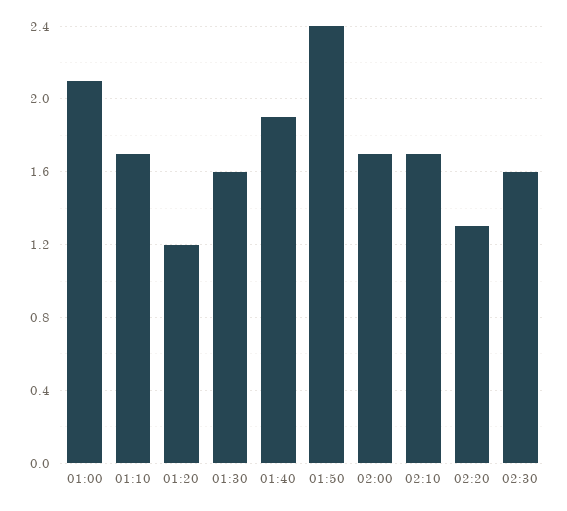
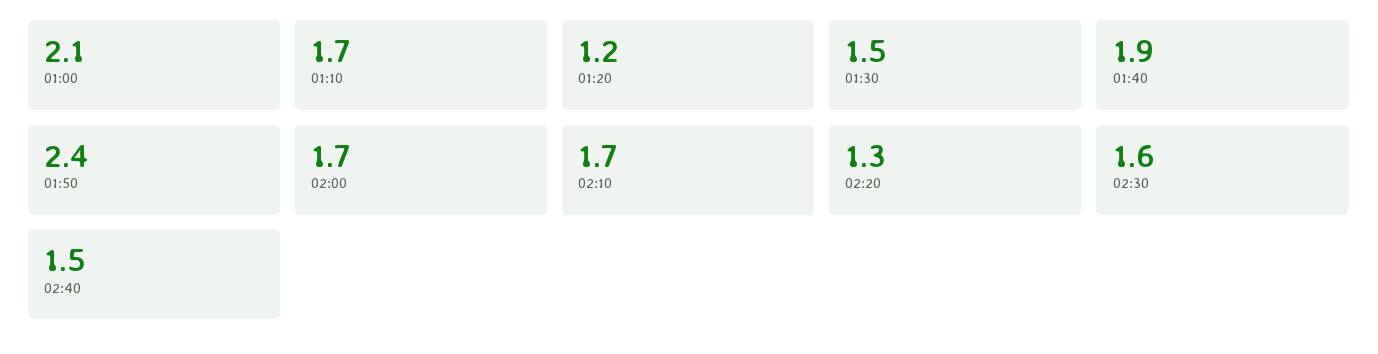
01:30: 1.6 -> 1.5
02:40: none -> 1.5

